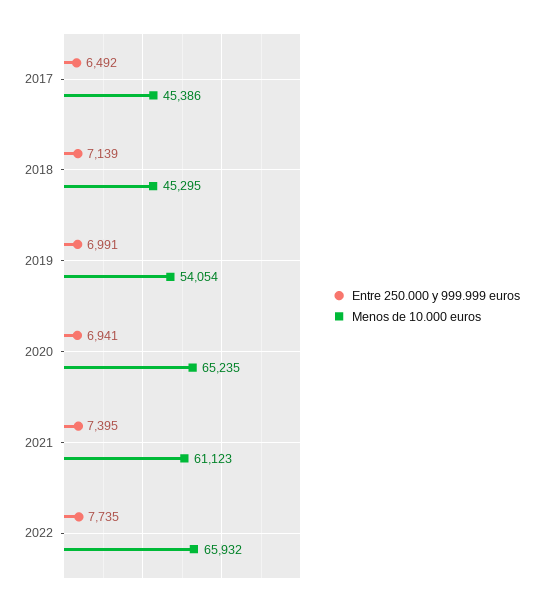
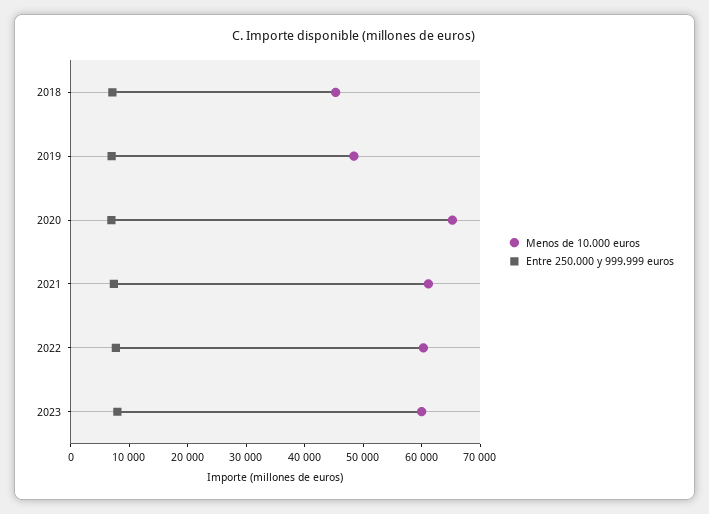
Entre 250.000 y 999.999 euros, 2017: 6492 -> none
Menos de 10.000 euros, 2017: 45386 -> none
Menos de 10.000 euros, 2019: 54054 -> 48000
Menos de 10.000 euros, 2022: 65932 -> 60000
Menos de 10.000 euros, 2023: none -> 60000
Entre 250.000 y 999.999 euros, 2023: none -> 8000

